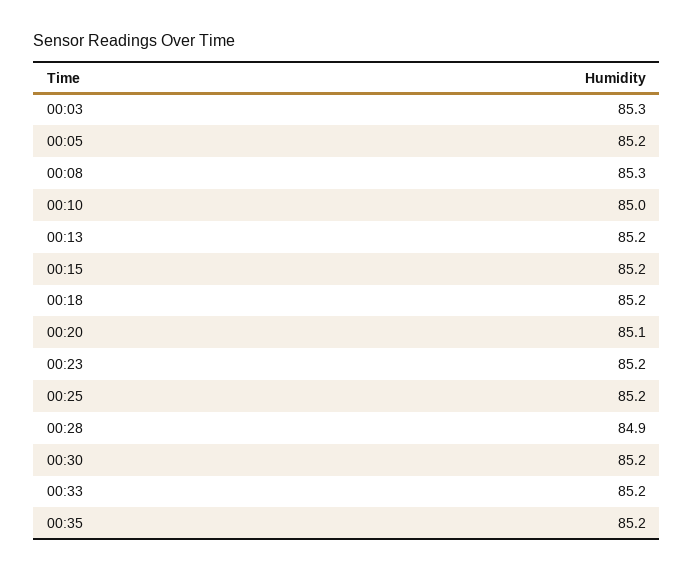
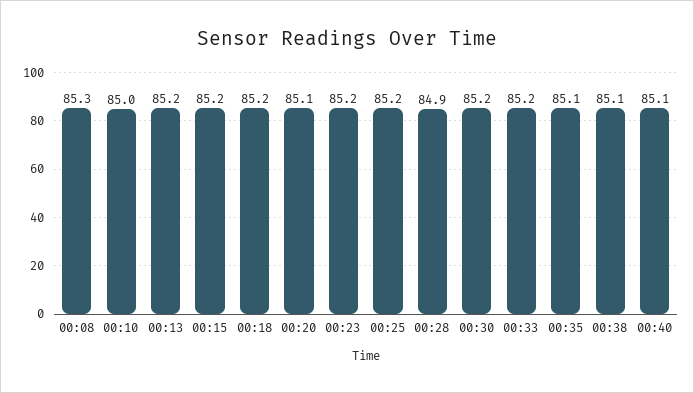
00:03: 85.3 -> none
00:05: 85.2 -> none
00:35: 85.2 -> 85.1
00:38: none -> 85.1
00:40: none -> 85.1

